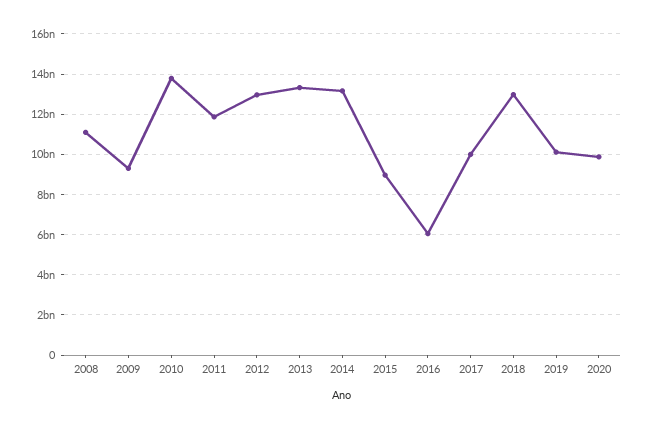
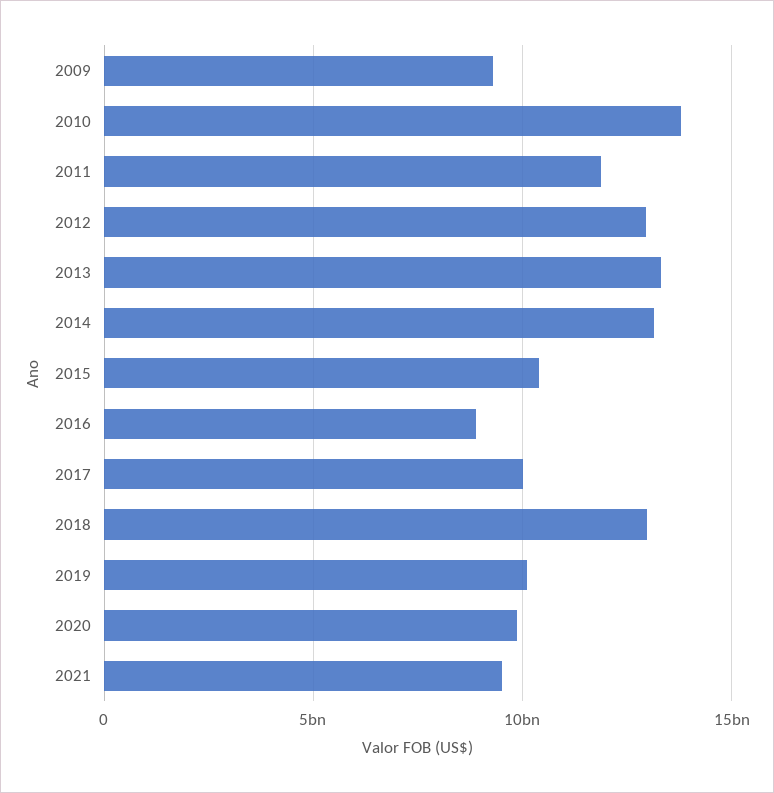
2008: 11000000000 -> none
2015: 9000000000 -> 10500000000
2016: 6000000000 -> 9000000000
2021: none -> 9500000000

